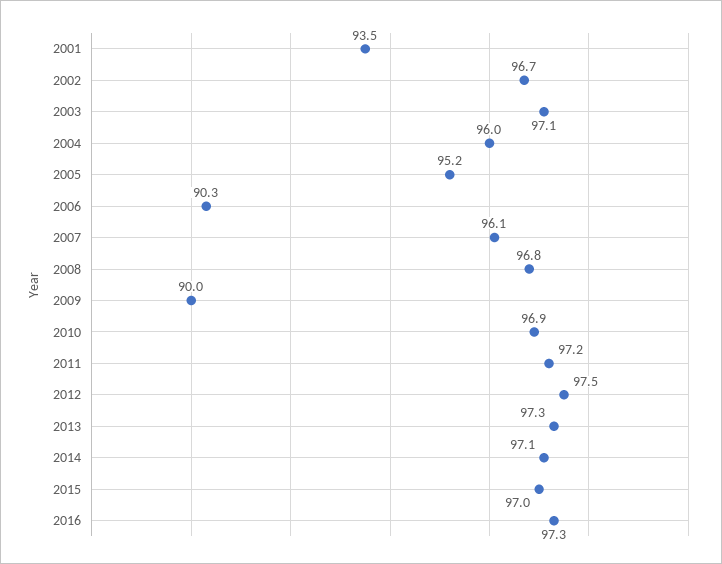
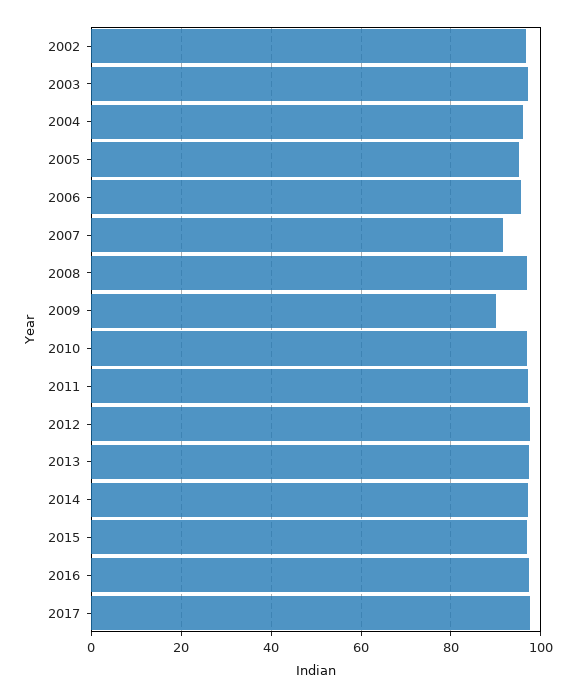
2001: 93.5 -> none
2006: 90.3 -> 96
2007: 96.1 -> 92
2017: none -> 98

